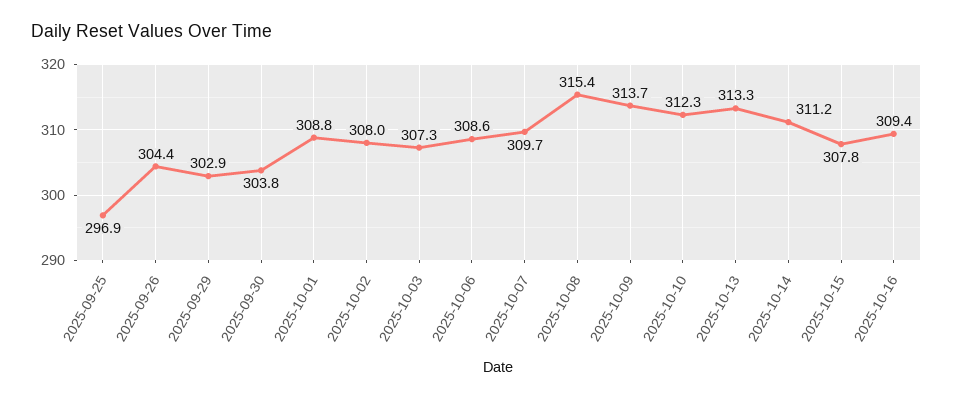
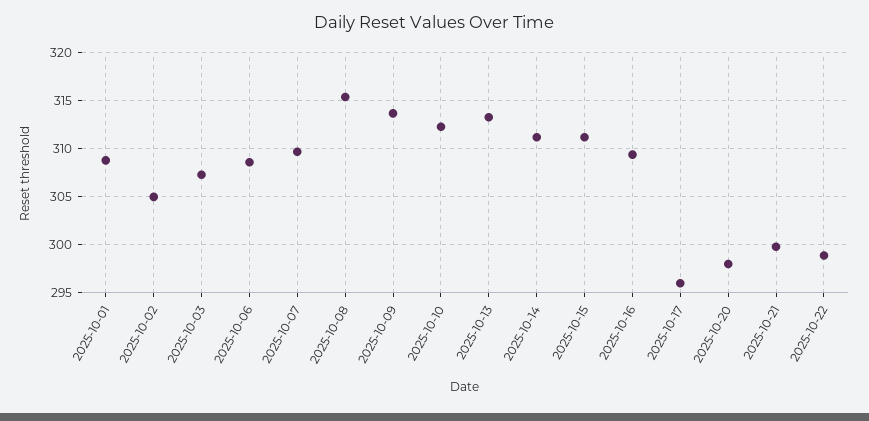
2025-09-25: 296.9 -> none
2025-09-26: 304.4 -> none
2025-09-29: 302.9 -> none
2025-09-30: 303.8 -> none
2025-10-02: 308 -> 305
2025-10-15: 307.8 -> 311
2025-10-17: none -> 296
2025-10-20: none -> 298
2025-10-21: none -> 300
2025-10-22: none -> 299

